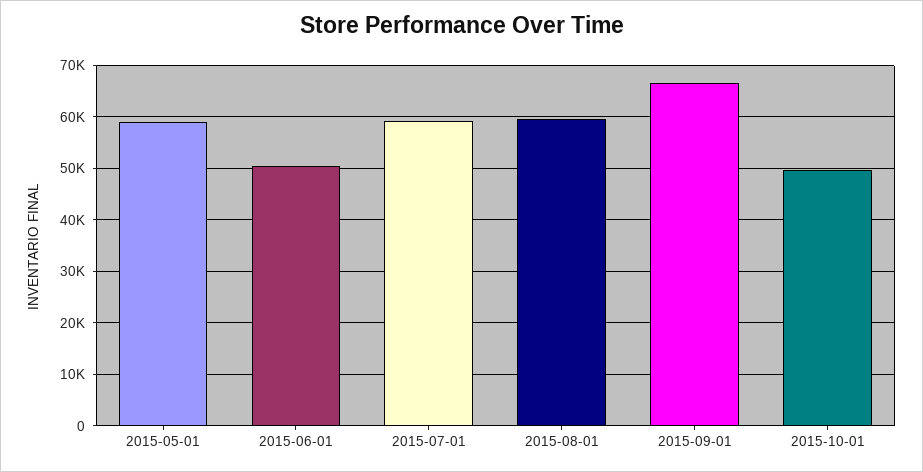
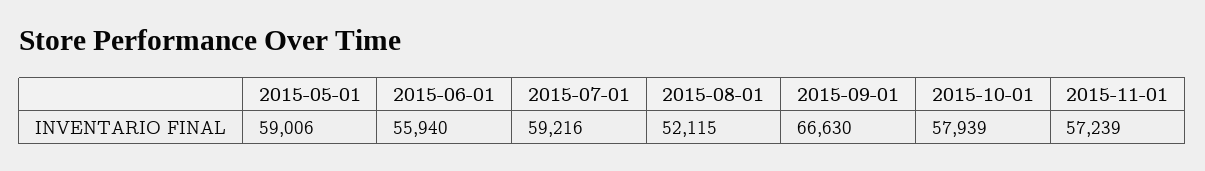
2015-06-01: 50000 -> 55940
2015-08-01: 60000 -> 52115
2015-10-01: 50000 -> 57939
2015-11-01: none -> 57239

